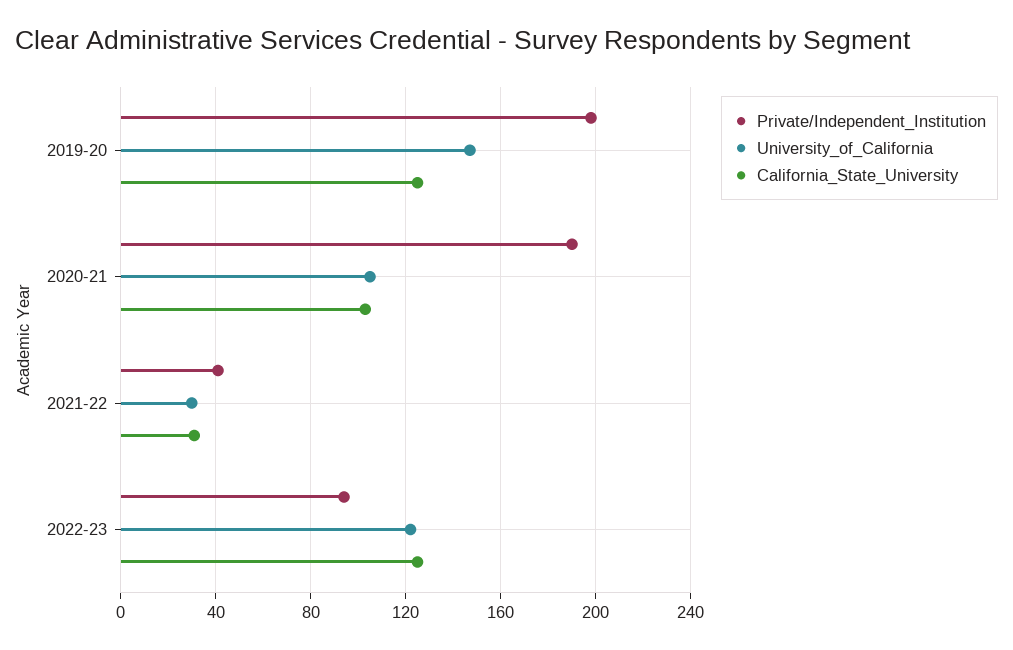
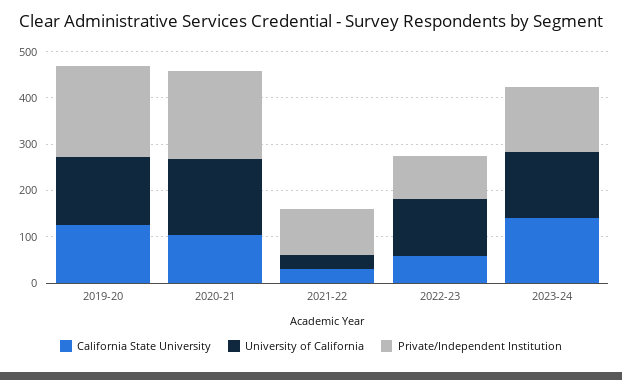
University_of_California, 2020-21: 105 -> 160
Private/Independent_Institution, 2021-22: 40 -> 100
California_State_University, 2022-23: 125 -> 60
California_State_University, 2023-24: none -> 140
University_of_California, 2023-24: none -> 140
Private/Independent_Institution, 2023-24: none -> 140

